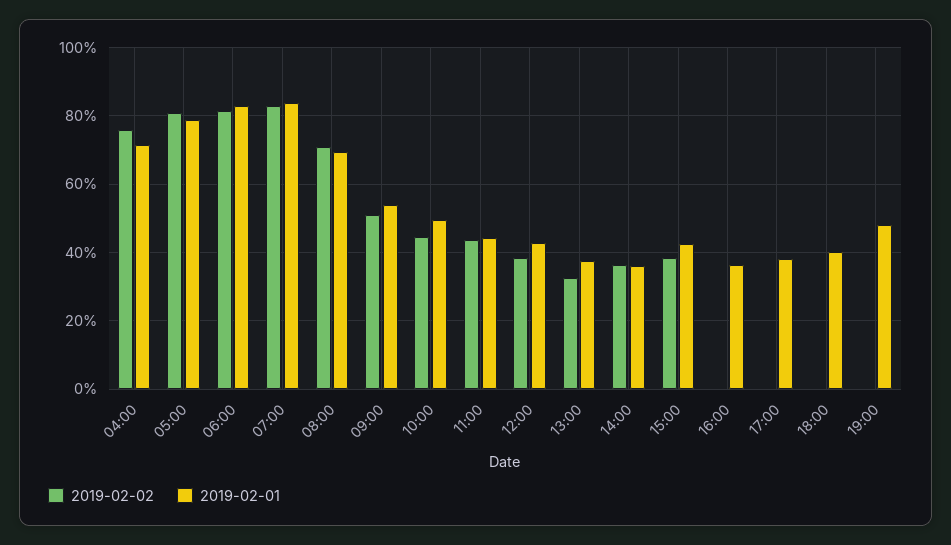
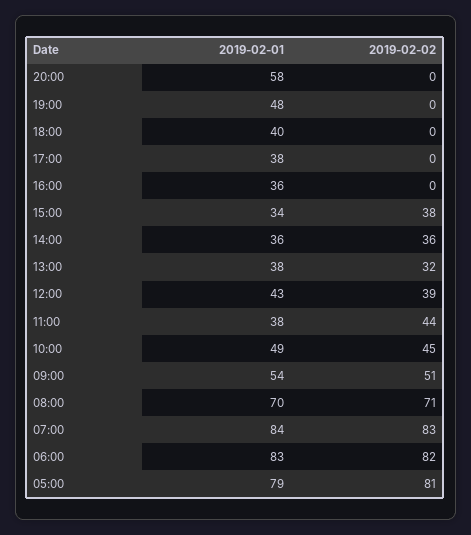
2019-02-02, 04:00: 76 -> none
2019-02-01, 04:00: 72 -> none
2019-02-01, 11:00: 44 -> 38
2019-02-01, 15:00: 42 -> 34
2019-02-01, 20:00: none -> 58
2019-02-02, 20:00: none -> 0

